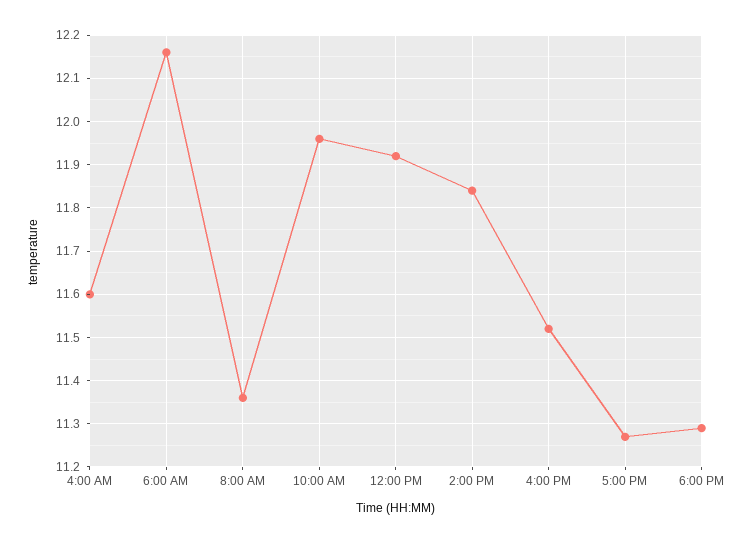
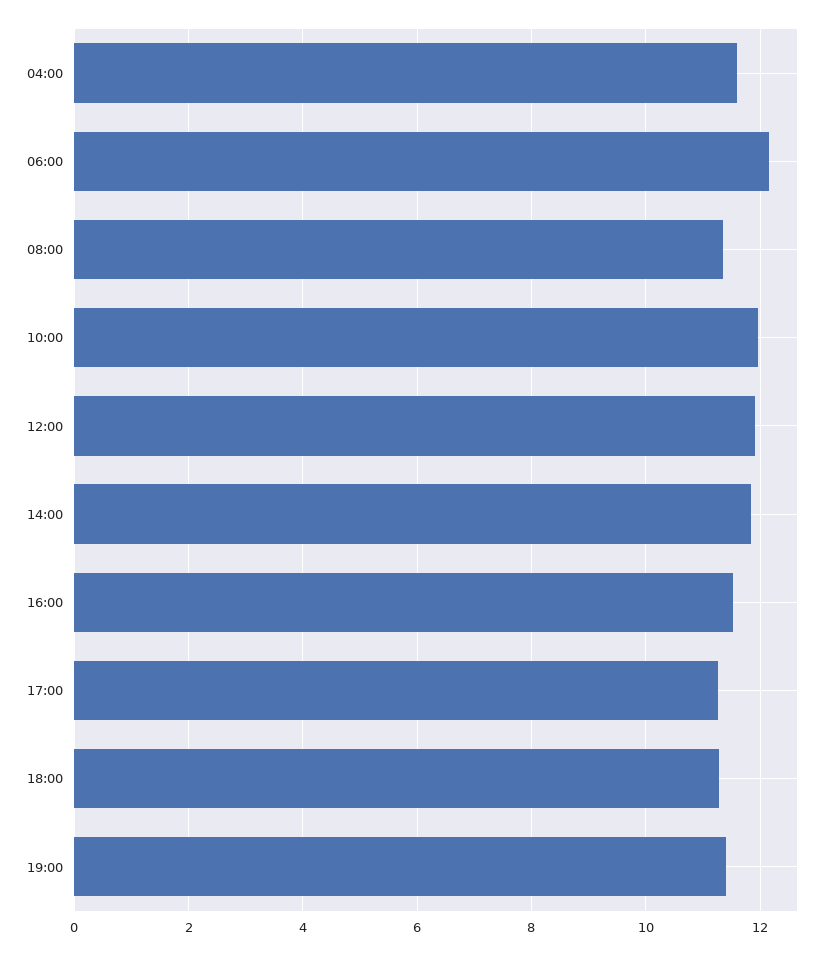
19:00: none -> 11.4

